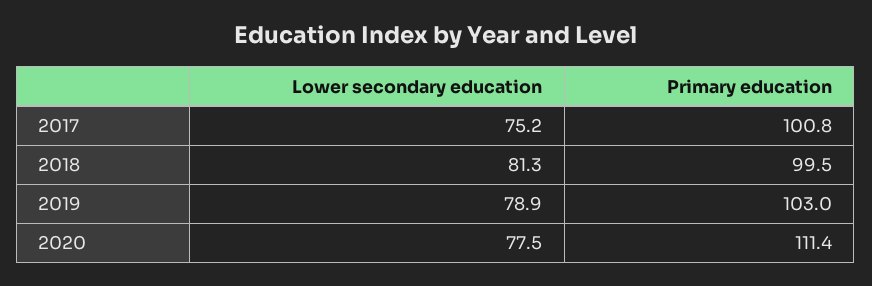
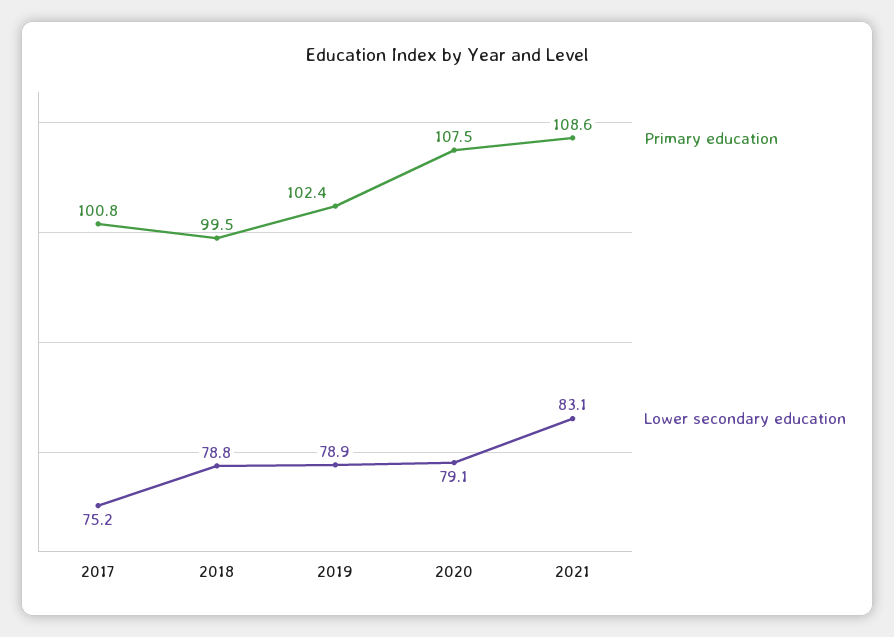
Lower secondary education, 2018: 81.3 -> 78.8
Primary education, 2019: 103 -> 102.4
Lower secondary education, 2020: 77.5 -> 79.1
Primary education, 2020: 111.4 -> 107.5
Primary education, 2021: none -> 108.6
Lower secondary education, 2021: none -> 83.1

